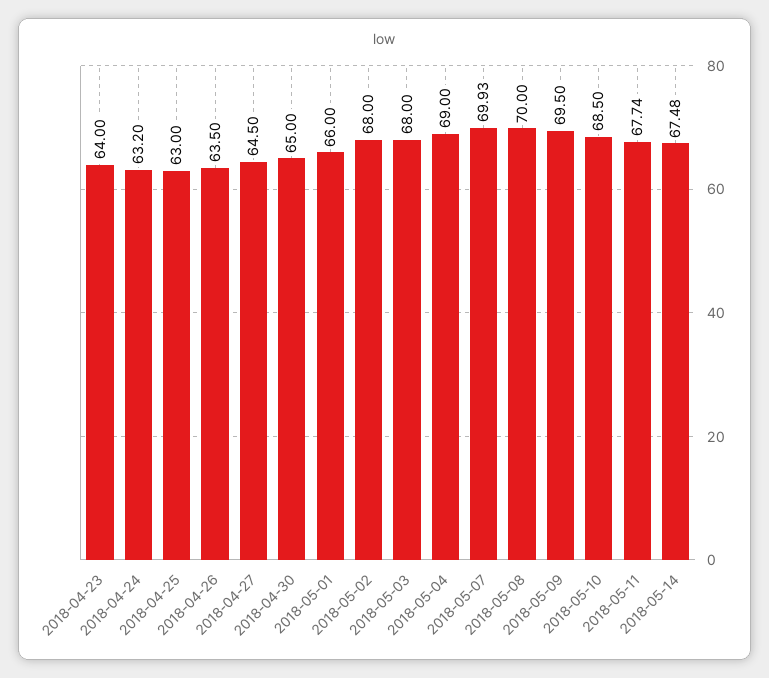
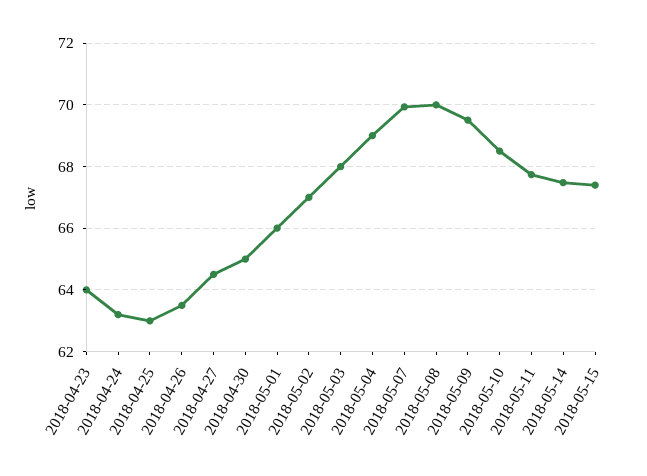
2018-05-02: 68 -> 67
2018-05-15: none -> 67.4

